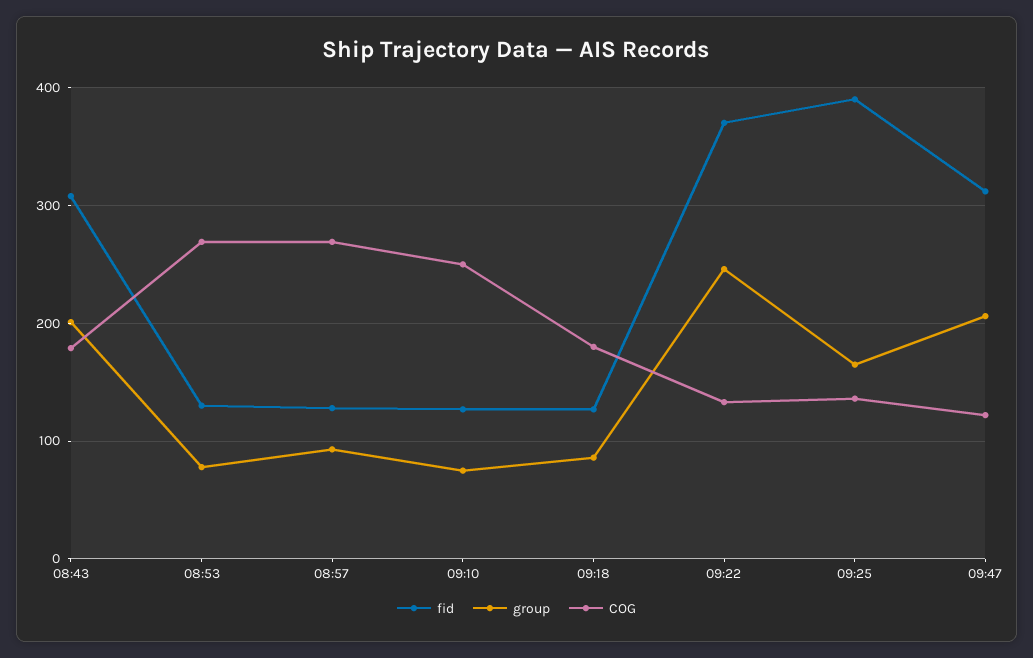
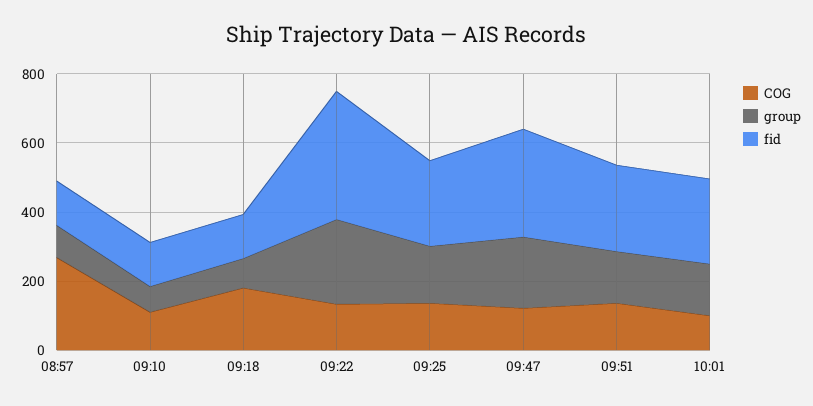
fid, 08:43: 310 -> none
group, 08:43: 200 -> none
COG, 08:43: 180 -> none
fid, 08:53: 130 -> none
group, 08:53: 80 -> none
COG, 08:53: 270 -> none
COG, 09:10: 250 -> 100
fid, 09:25: 390 -> 250
COG, 09:51: none -> 150
group, 09:51: none -> 150
fid, 09:51: none -> 250
COG, 10:01: none -> 100
group, 10:01: none -> 150
fid, 10:01: none -> 250

